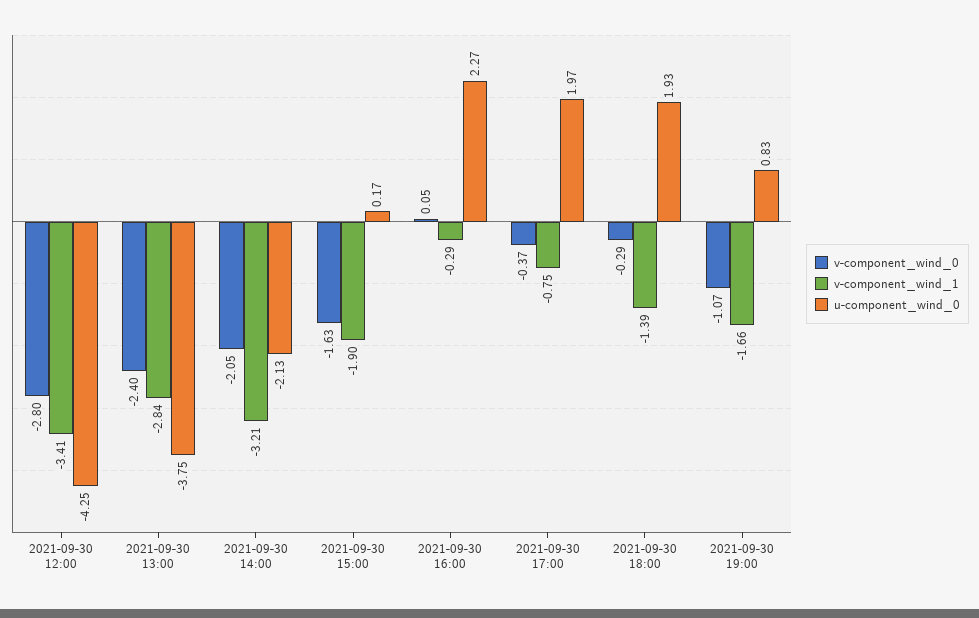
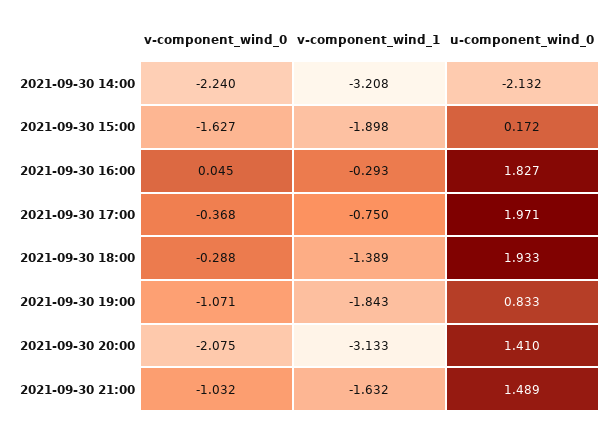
v-component_wind_0, 2021-09-30 12:00: -2.8 -> none
v-component_wind_1, 2021-09-30 12:00: -3.41 -> none
u-component_wind_0, 2021-09-30 12:00: -4.25 -> none
v-component_wind_0, 2021-09-30 13:00: -2.4 -> none
v-component_wind_1, 2021-09-30 13:00: -2.84 -> none
u-component_wind_0, 2021-09-30 13:00: -3.75 -> none
v-component_wind_0, 2021-09-30 14:00: -2.05 -> -2.24
u-component_wind_0, 2021-09-30 16:00: 2.27 -> 1.827
v-component_wind_1, 2021-09-30 19:00: -1.66 -> -1.843
v-component_wind_0, 2021-09-30 20:00: none -> -2.075
v-component_wind_1, 2021-09-30 20:00: none -> -3.133
u-component_wind_0, 2021-09-30 20:00: none -> 1.41
v-component_wind_0, 2021-09-30 21:00: none -> -1.032
v-component_wind_1, 2021-09-30 21:00: none -> -1.632
u-component_wind_0, 2021-09-30 21:00: none -> 1.489

